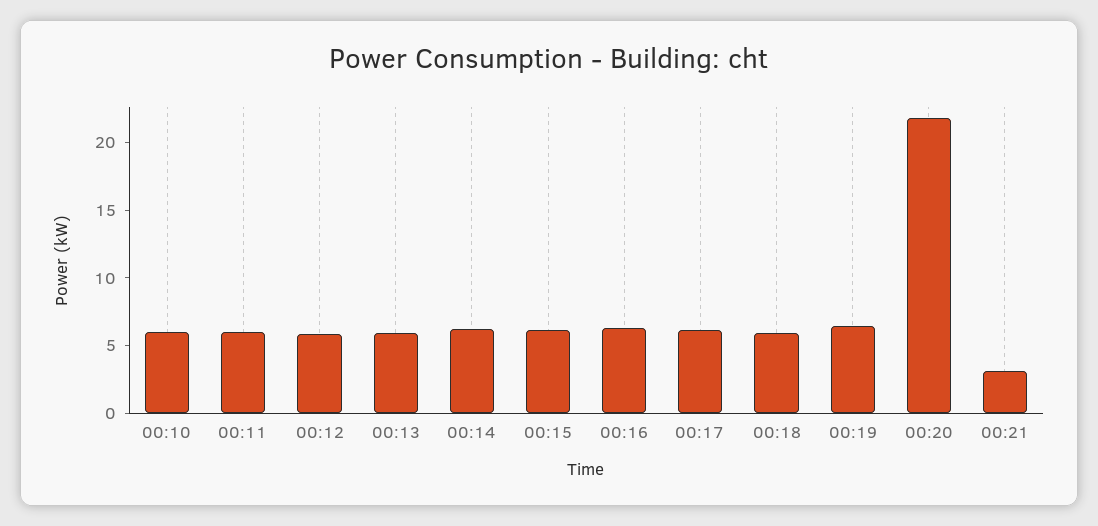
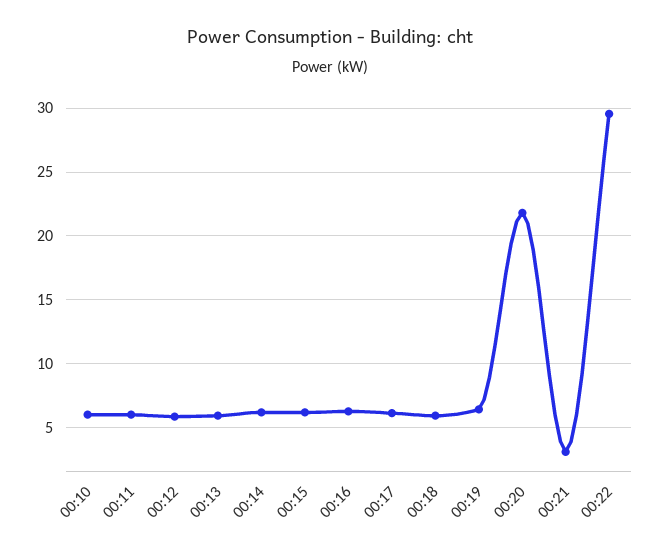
00:22: none -> 29.5

